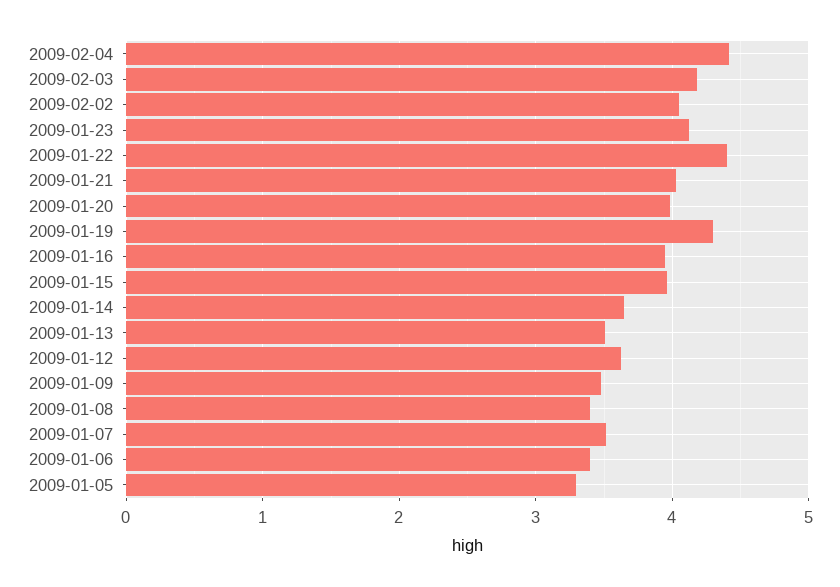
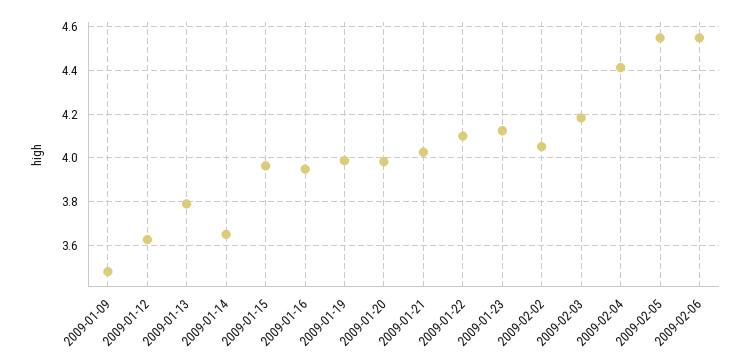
2009-01-22: 4.4 -> 4.1
2009-01-19: 4.3 -> 4
2009-01-13: 3.5 -> 3.8
2009-01-08: 3.4 -> none
2009-01-07: 3.5 -> none
2009-01-06: 3.4 -> none
2009-01-05: 3.3 -> none
2009-02-05: none -> 4.55
2009-02-06: none -> 4.55

